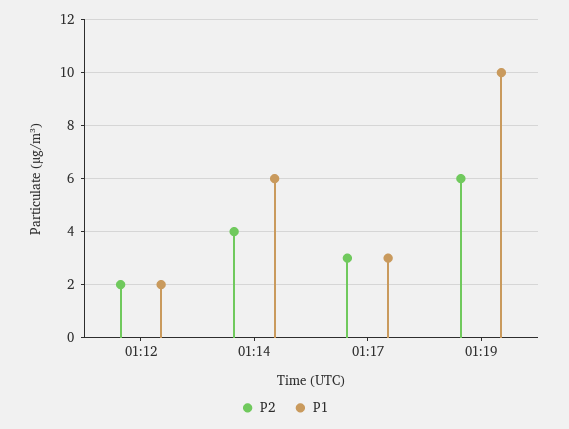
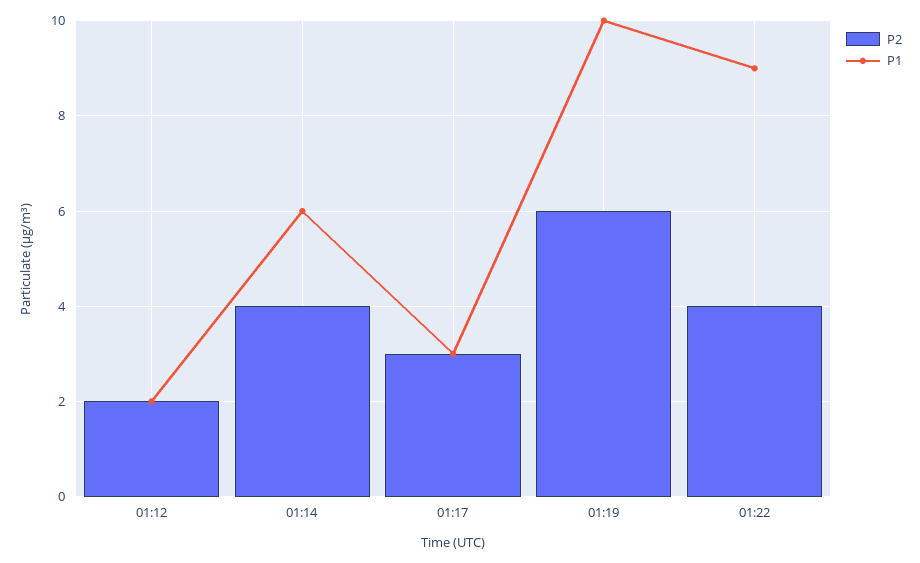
P2, 01:22: none -> 4
P1, 01:22: none -> 9

